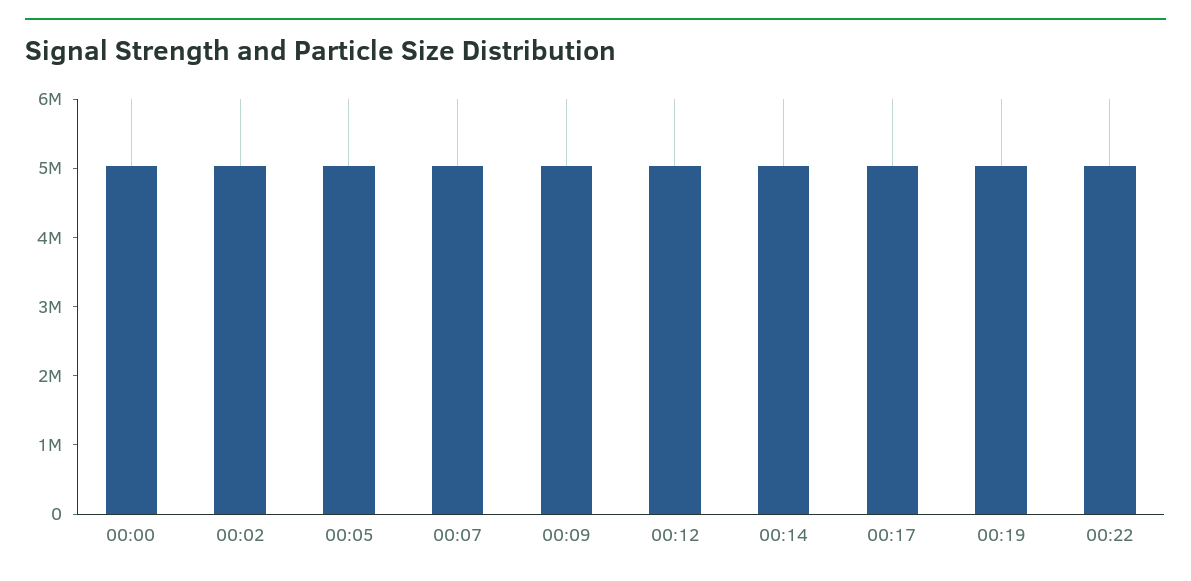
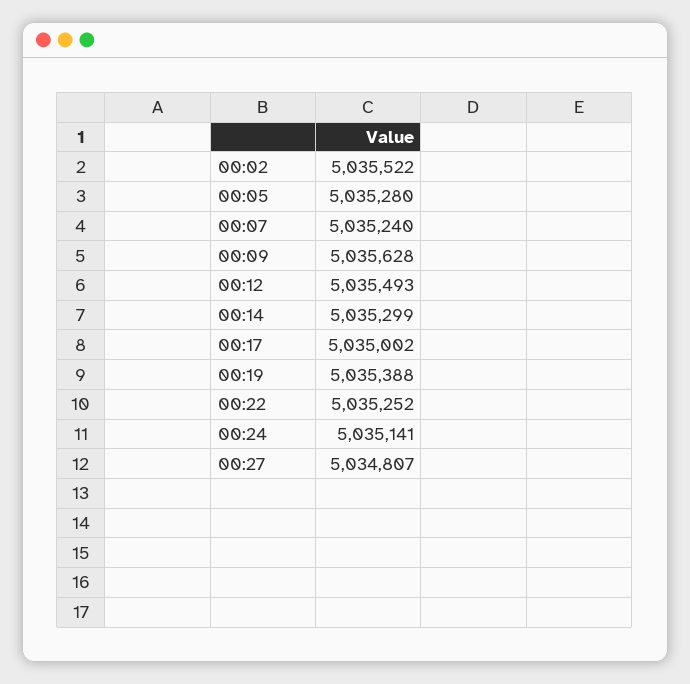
00:00: 5000000 -> none
00:24: none -> 5035141
00:27: none -> 5034807

